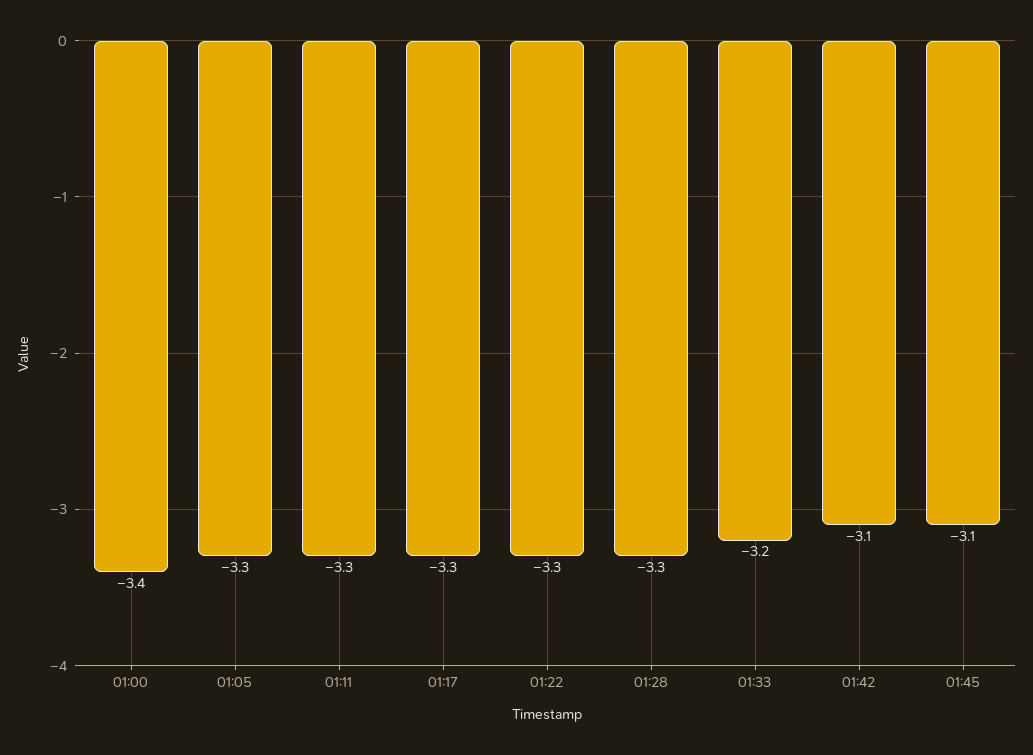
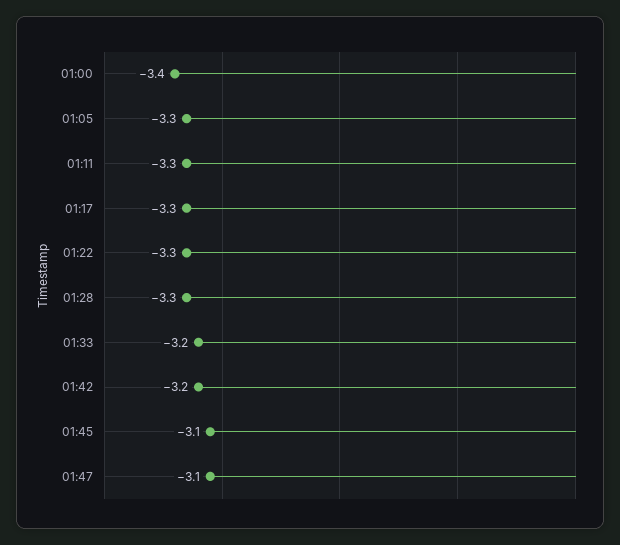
01:42: -3.1 -> -3.2
01:47: none -> -3.1

